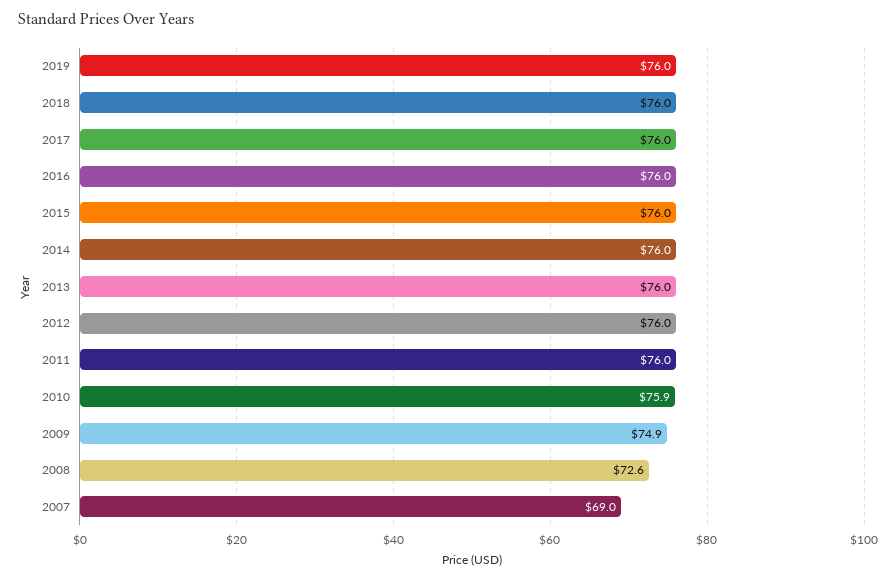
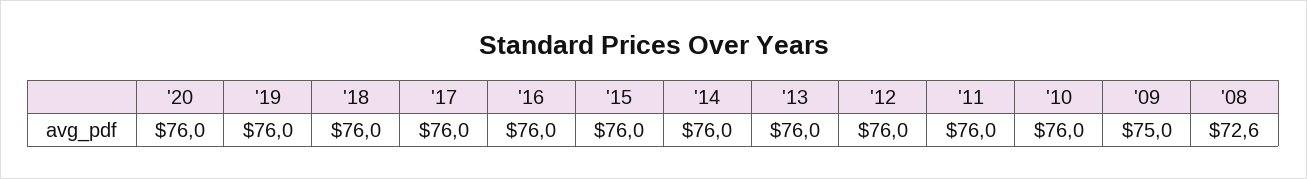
2010: 75.9 -> 76
2009: 74.9 -> 75
2007: 69 -> none
'20: none -> 76

